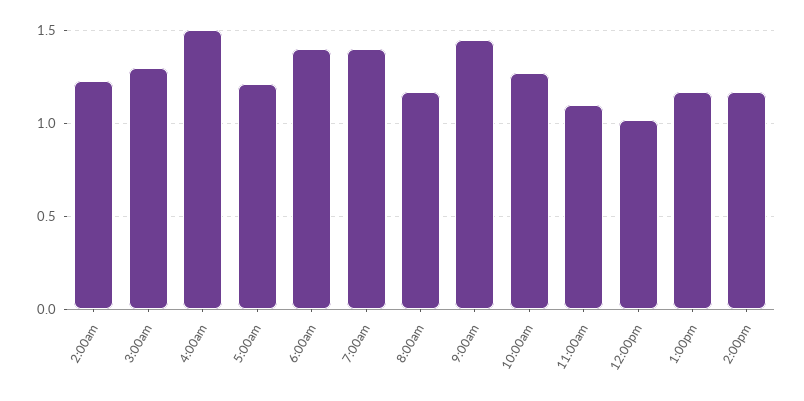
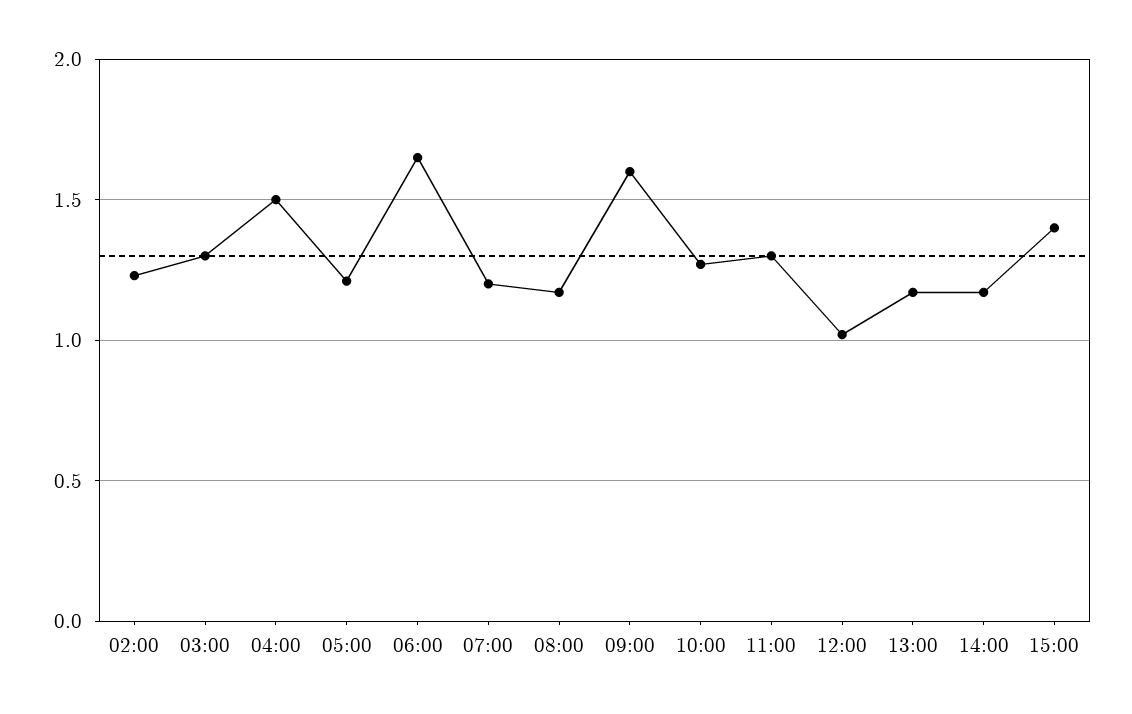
6:00am: 1.4 -> 1.65
7:00am: 1.4 -> 1.2
9:00am: 1.45 -> 1.6
11:00am: 1.1 -> 1.3
15:00: none -> 1.4

